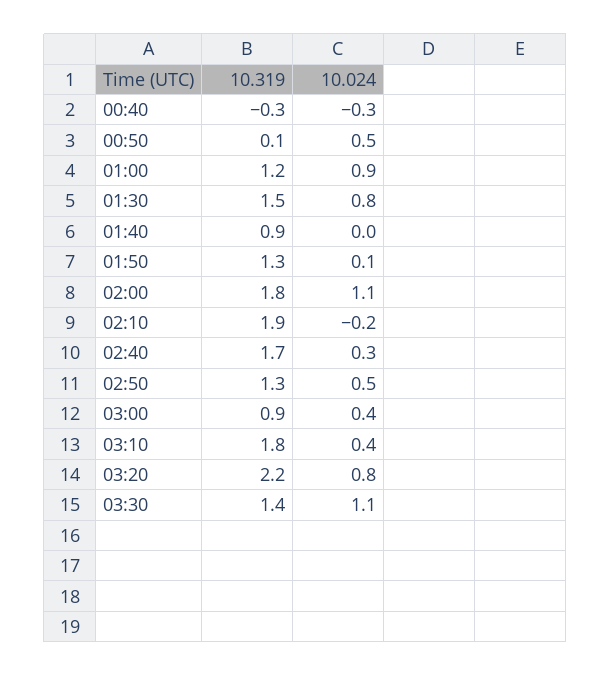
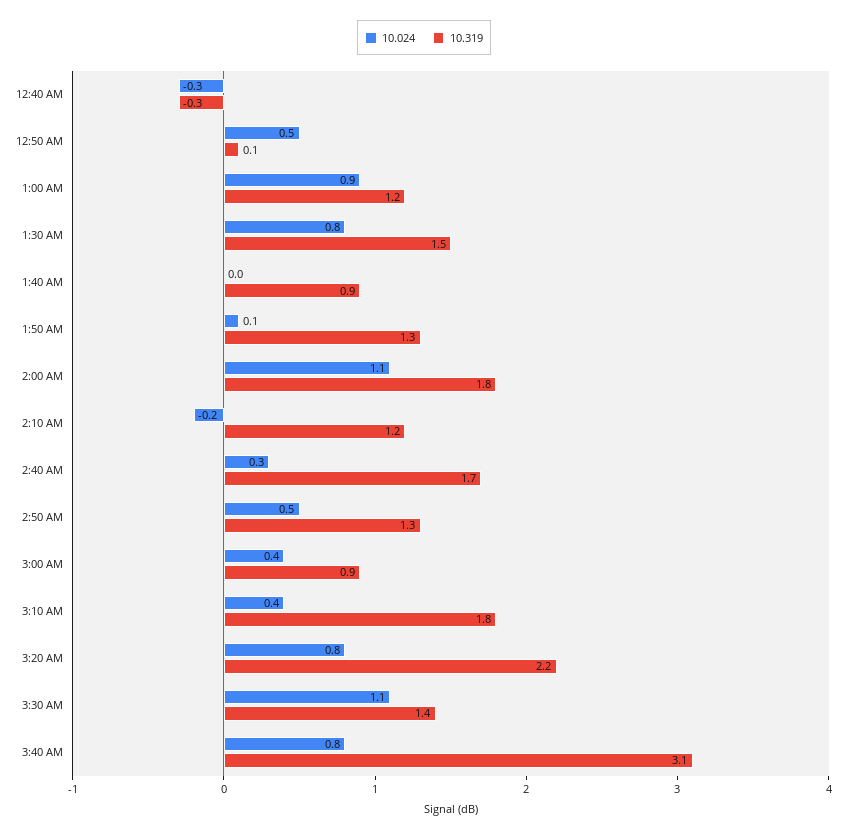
10.319, 02:10: 1.9 -> 1.2
10.024, 3:40 AM: none -> 0.8
10.319, 3:40 AM: none -> 3.1

